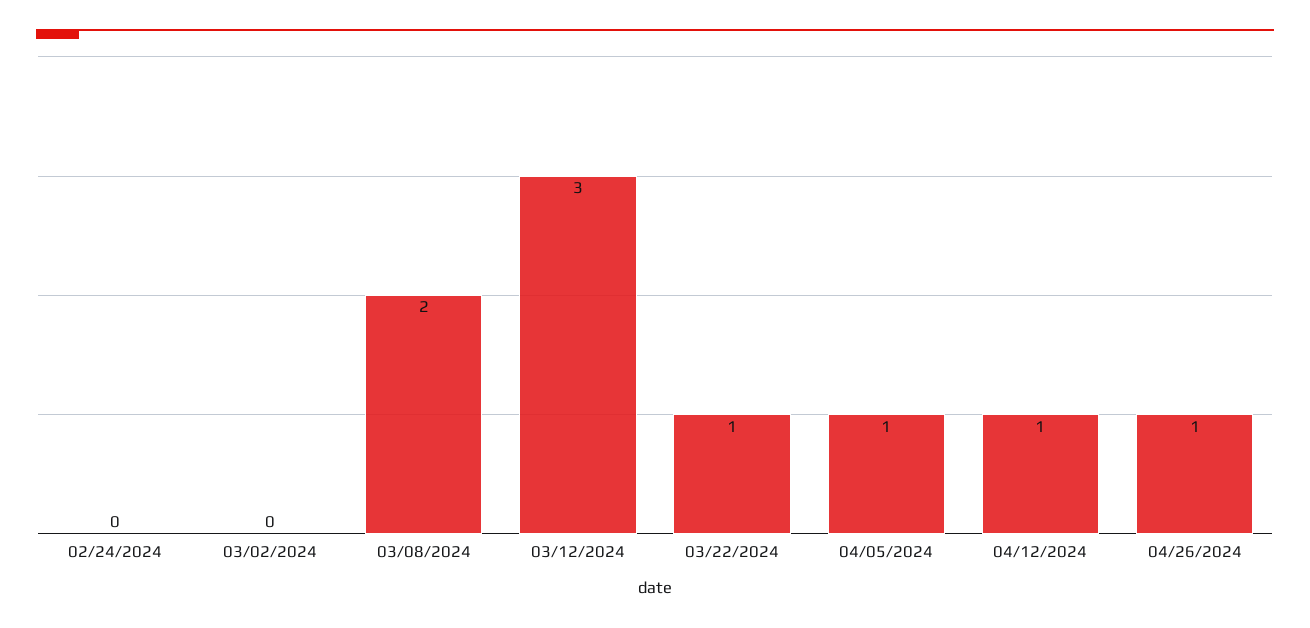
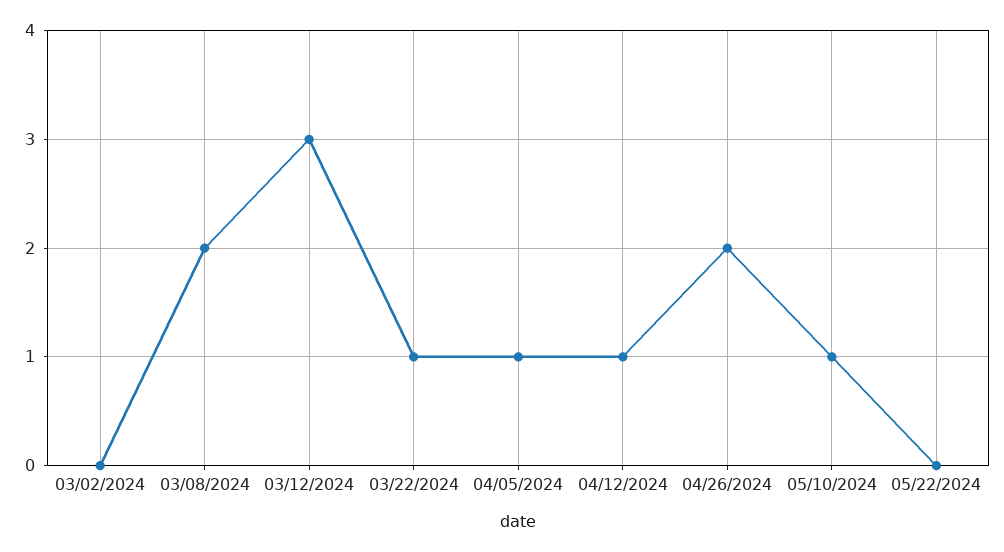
02/24/2024: 0 -> none
04/26/2024: 1 -> 2
05/10/2024: none -> 1
05/22/2024: none -> 0

